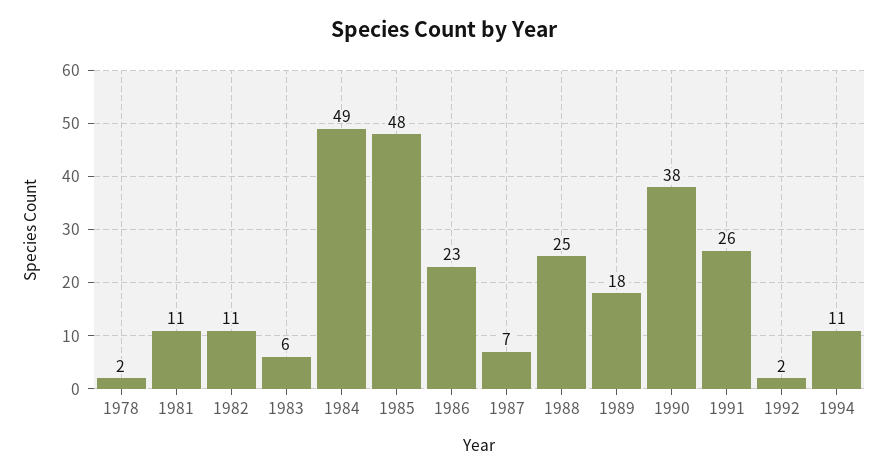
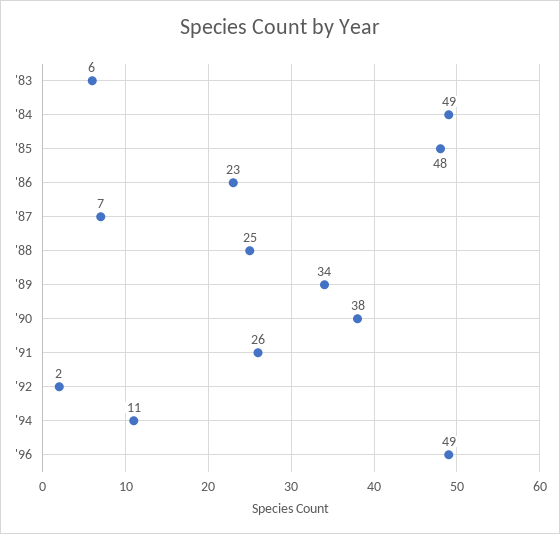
1978: 2 -> none
1981: 11 -> none
1982: 11 -> none
1989: 18 -> 34
'96: none -> 49

